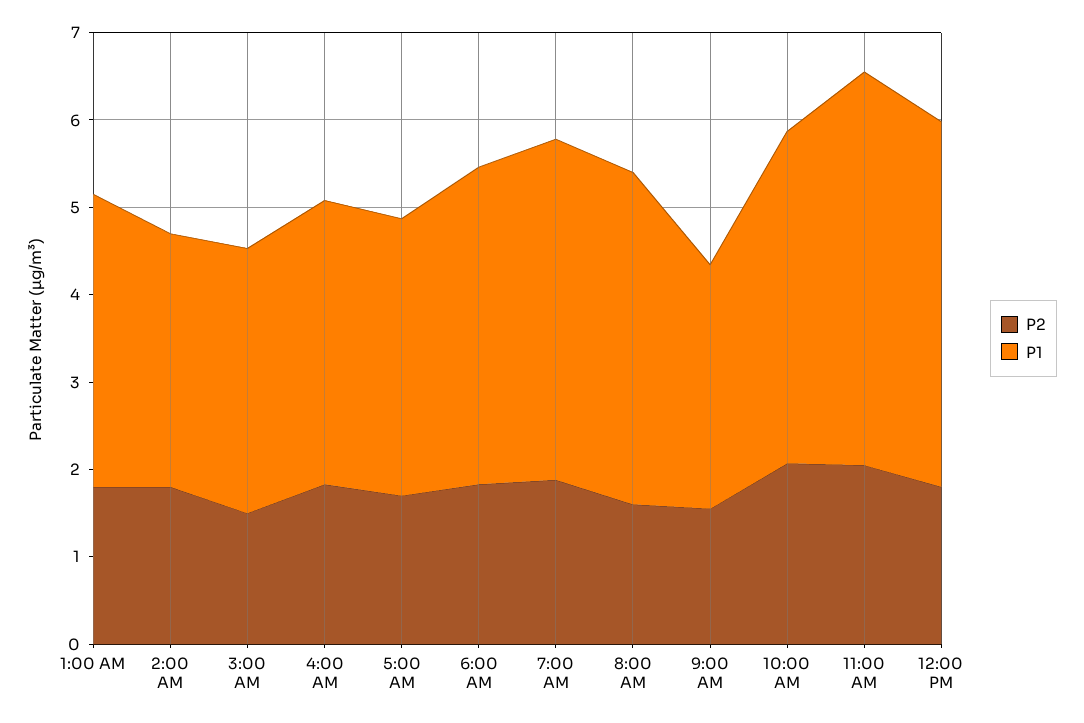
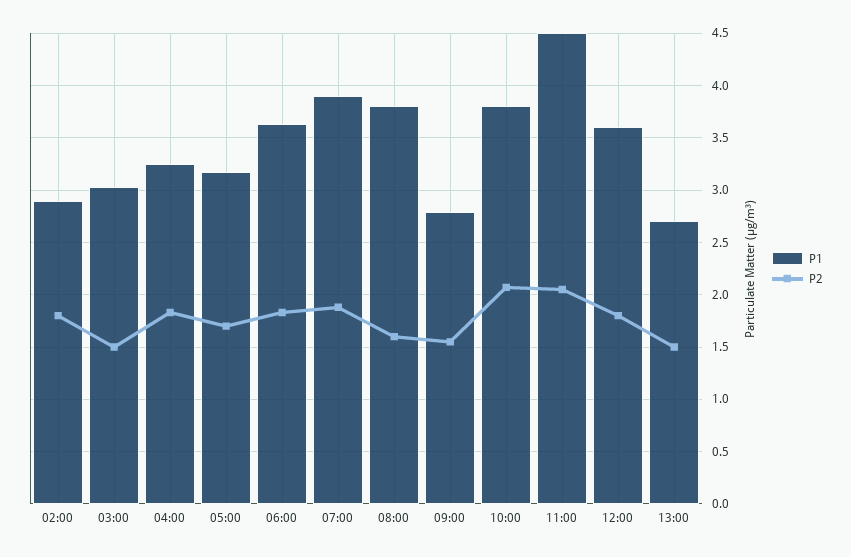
P2, 1:00 AM: 1.8 -> none
P1, 1:00 AM: 3.4 -> none
P1, 12:00 PM: 4.2 -> 3.6
P1, 13:00: none -> 2.7
P2, 13:00: none -> 1.5

